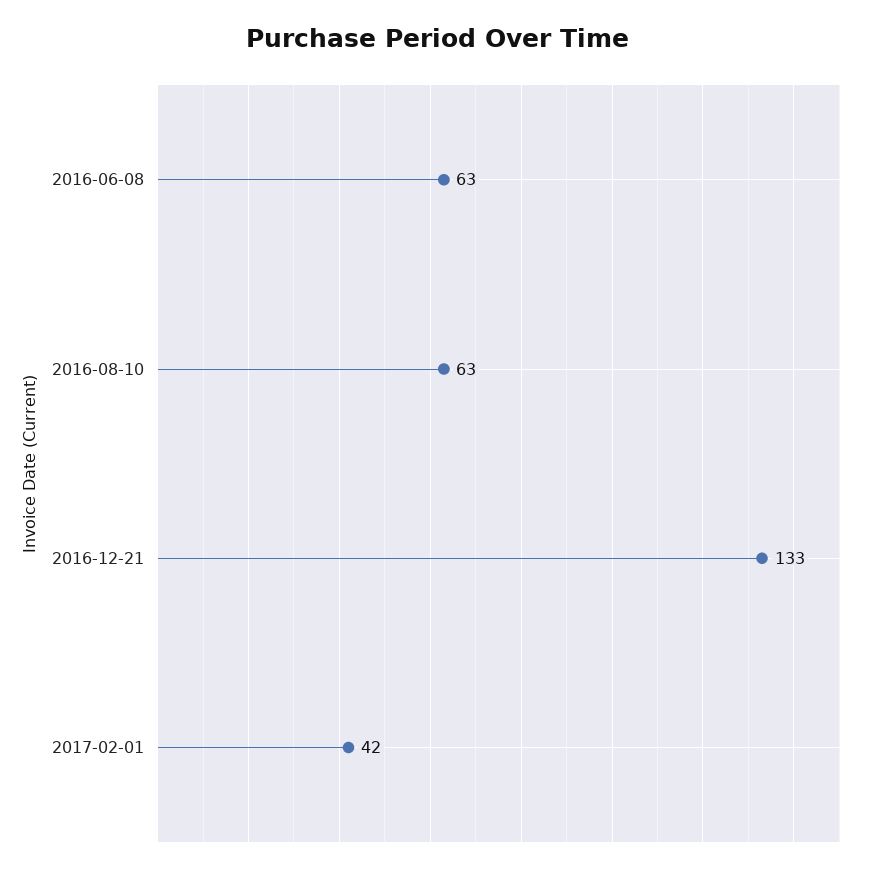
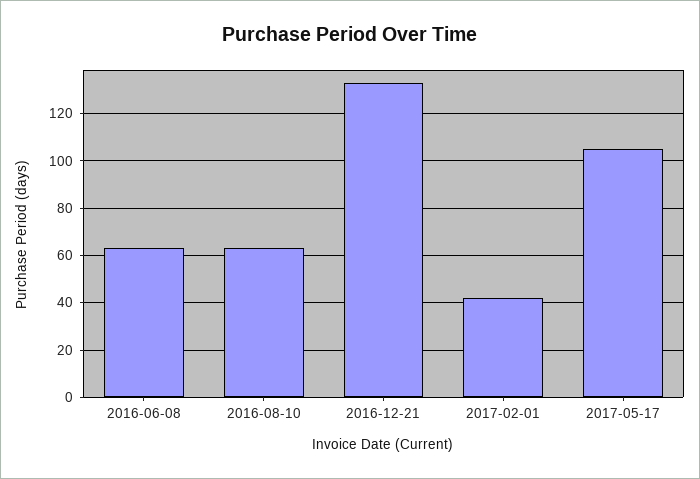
2017-05-17: none -> 105

